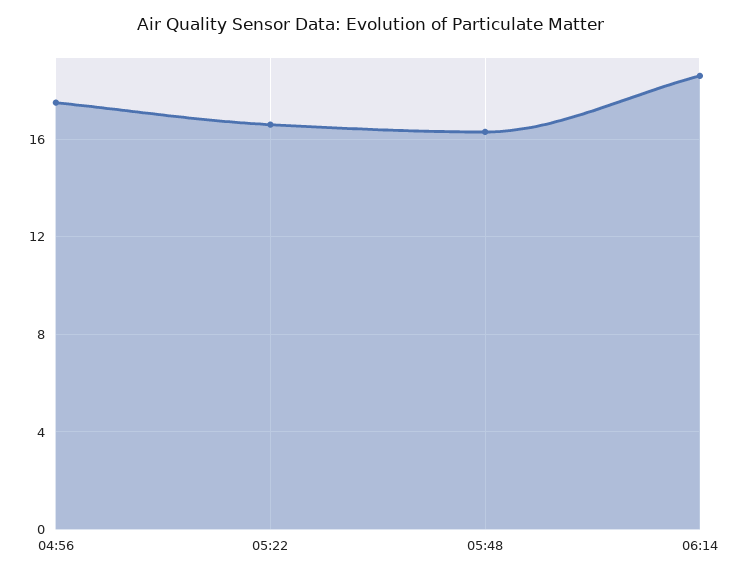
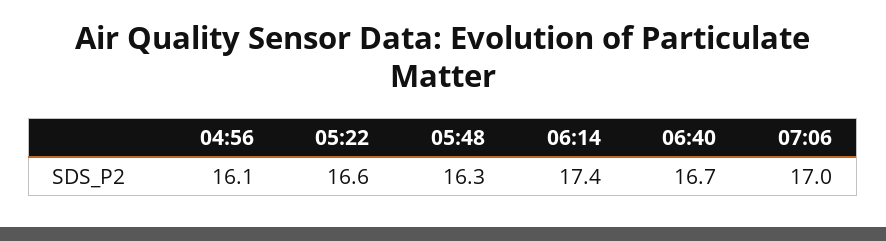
04:56: 17.5 -> 16.1
06:14: 18.5 -> 17.4
06:40: none -> 16.7
07:06: none -> 17

